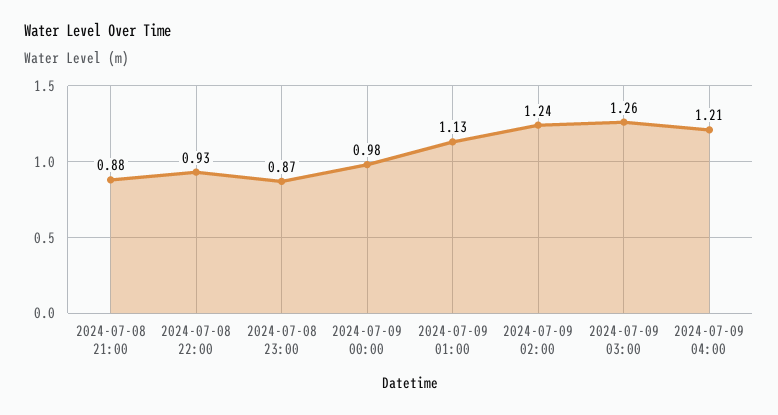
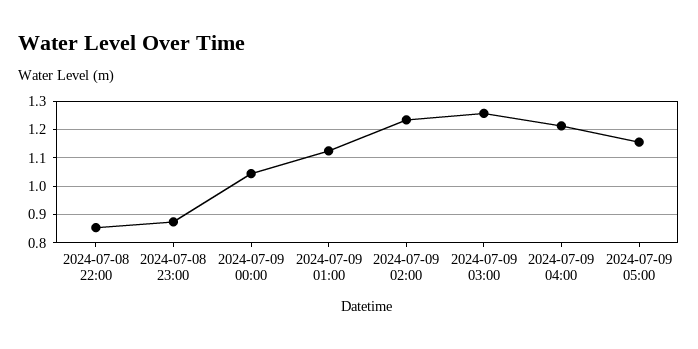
2024-07-08 21:00: 0.88 -> none
2024-07-08 22:00: 0.93 -> 0.85
2024-07-09 00:00: 0.98 -> 1.05
2024-07-09 05:00: none -> 1.15

